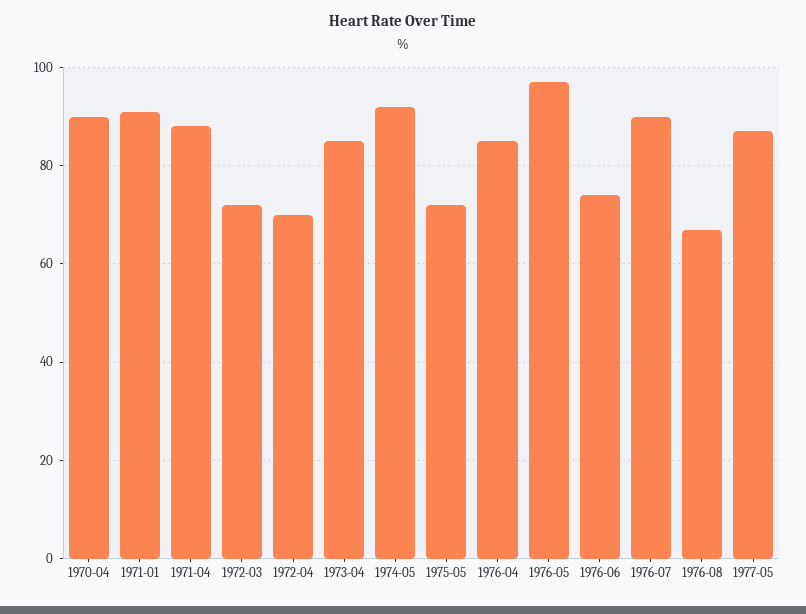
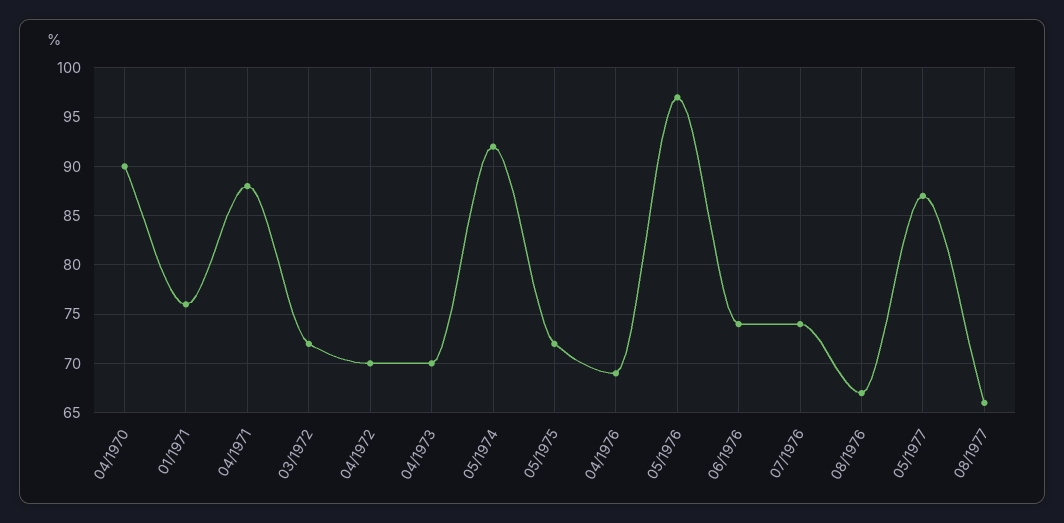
1971-01: 90 -> 76
1973-04: 85 -> 70
1976-04: 85 -> 69
1976-07: 90 -> 74
08/1977: none -> 66

